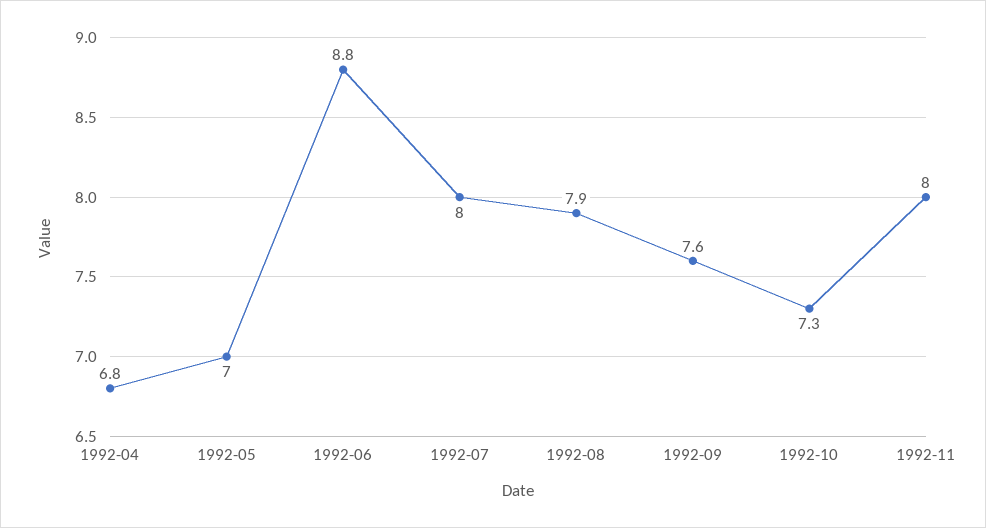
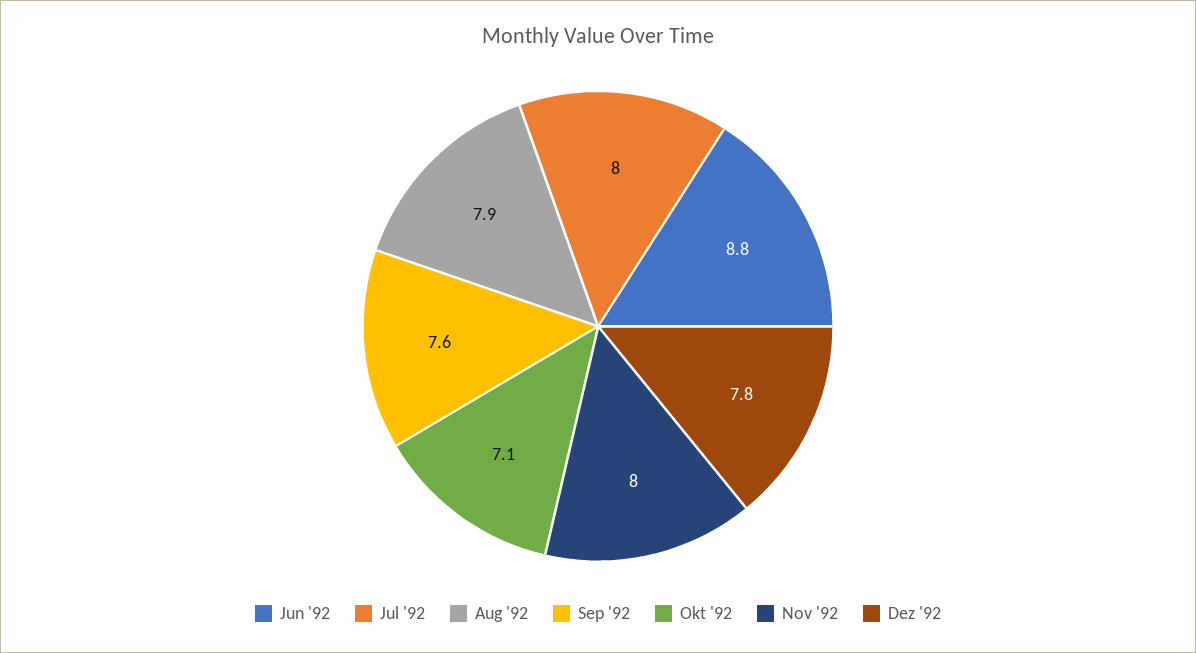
1992-04: 6.8 -> none
1992-05: 7 -> none
1992-10: 7.3 -> 7.1
Dez '92: none -> 7.8

